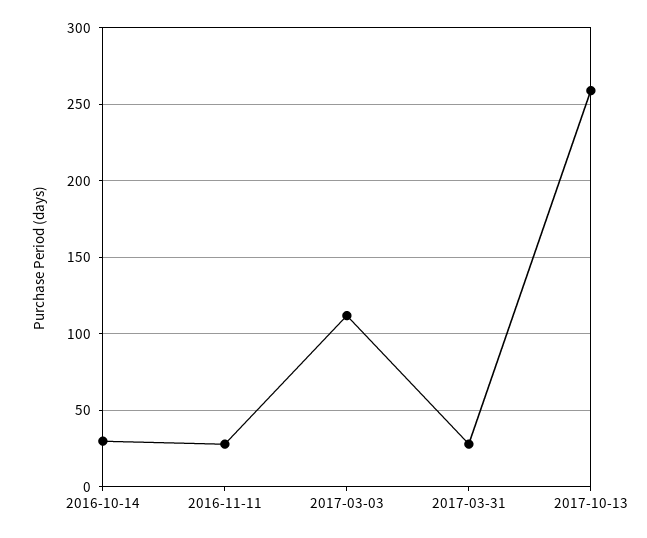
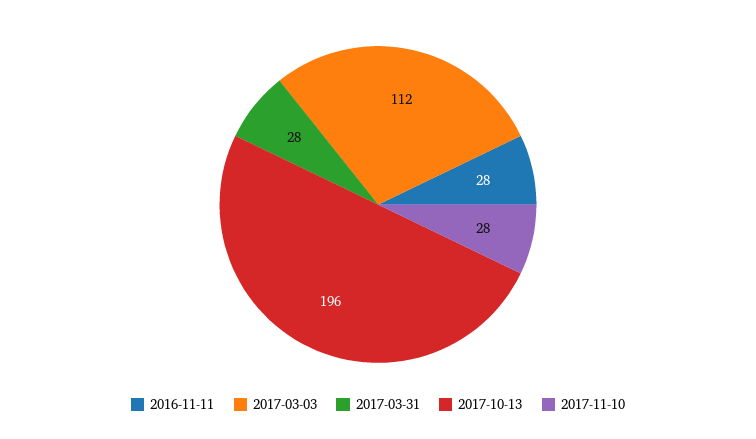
2016-10-14: 30 -> none
2017-10-13: 260 -> 196
2017-11-10: none -> 28

